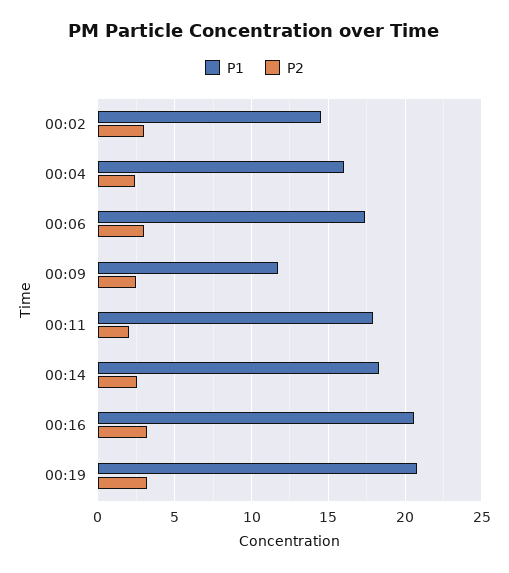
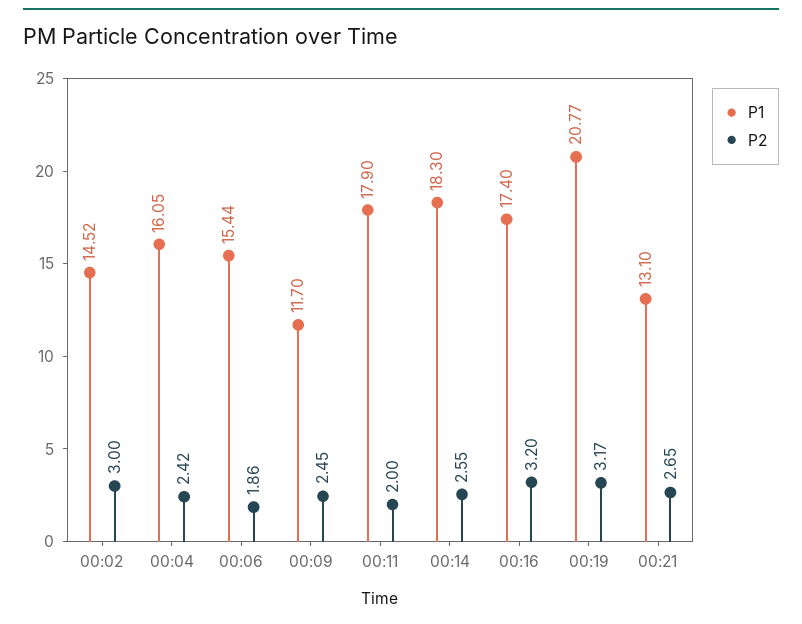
P1, 00:06: 17.5 -> 15.44
P2, 00:06: 3 -> 1.86
P1, 00:16: 20.5 -> 17.4
P1, 00:21: none -> 13.1
P2, 00:21: none -> 2.65

